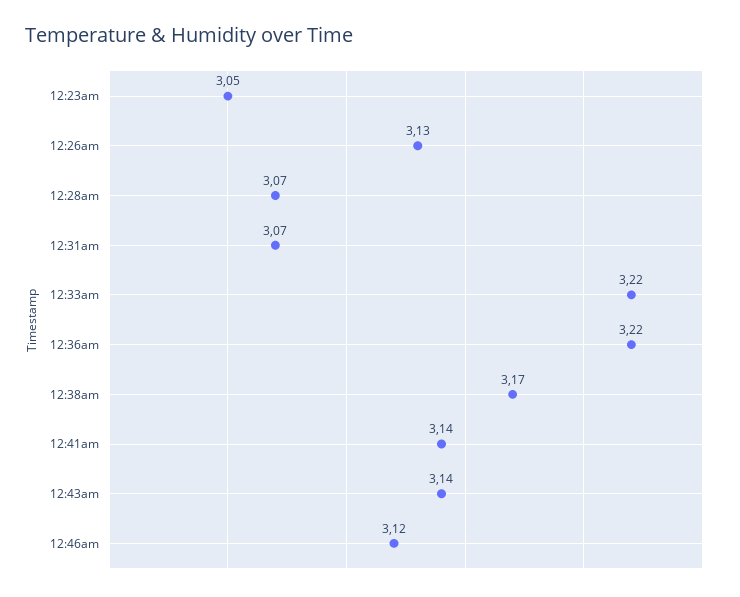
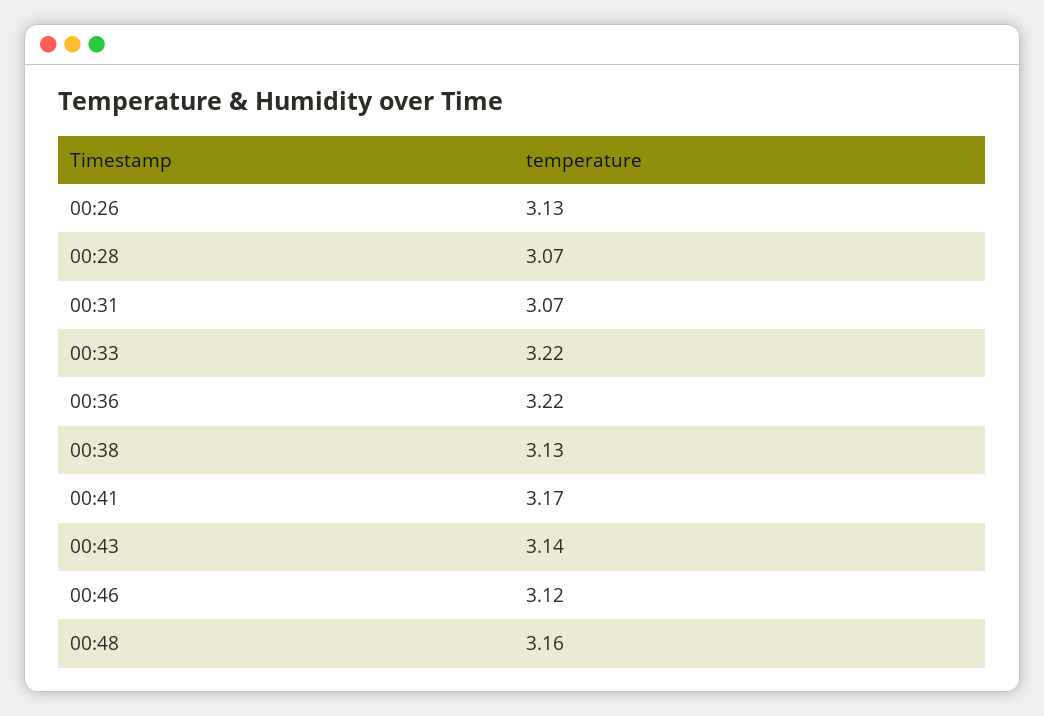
12:23am: 3.05 -> none
12:38am: 3.17 -> 3.13
12:41am: 3.14 -> 3.17
00:48: none -> 3.16

